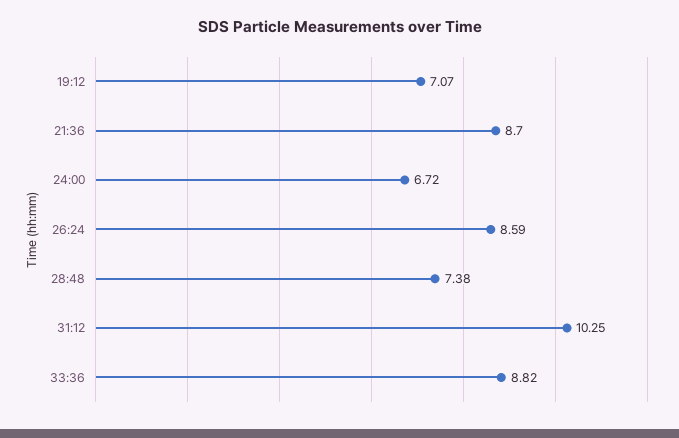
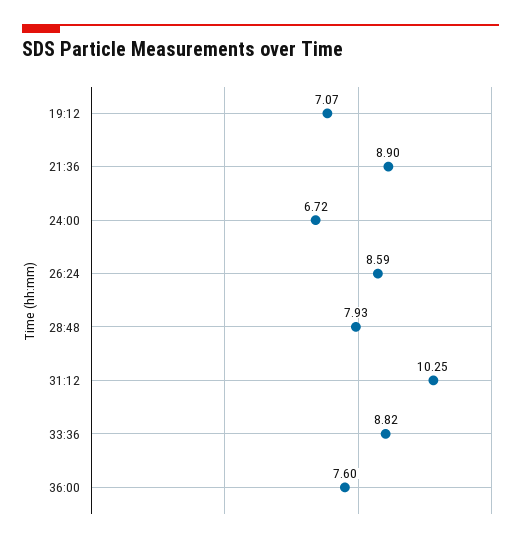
21:36: 8.7 -> 8.9
28:48: 7.38 -> 7.93
36:00: none -> 7.6

